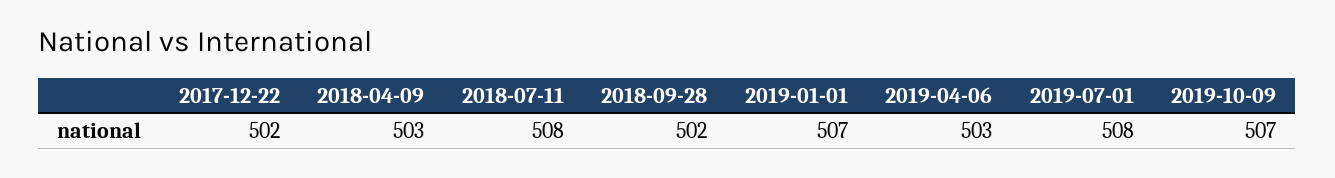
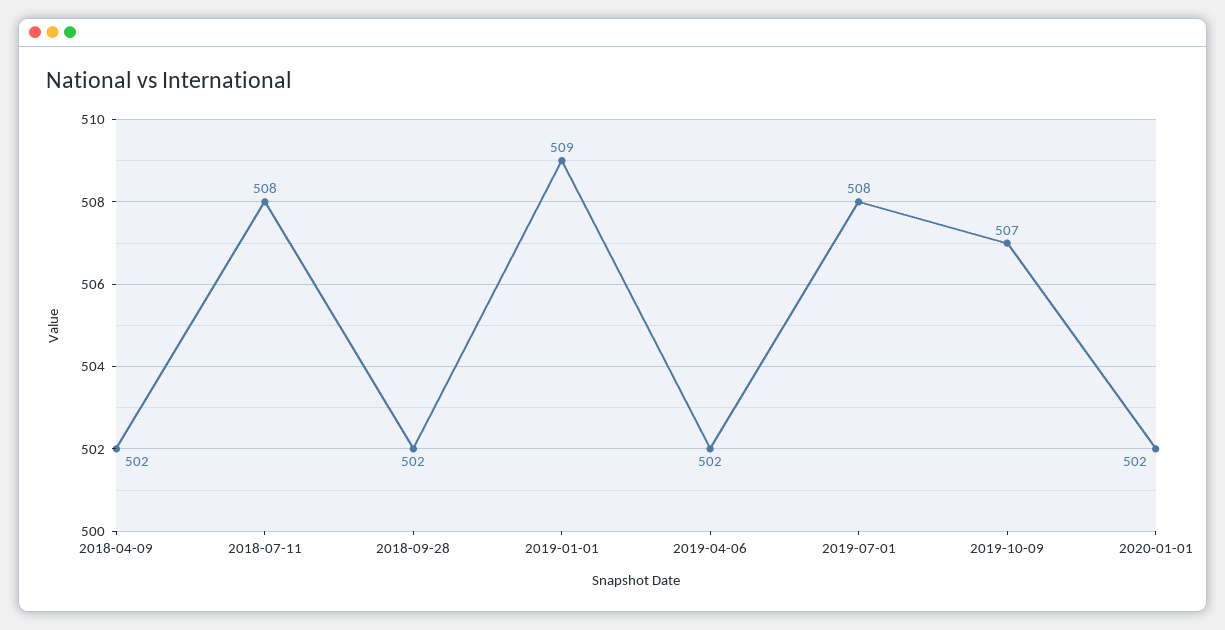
2017-12-22: 502 -> none
2018-04-09: 503 -> 502
2019-01-01: 507 -> 509
2019-04-06: 503 -> 502
2020-01-01: none -> 502

